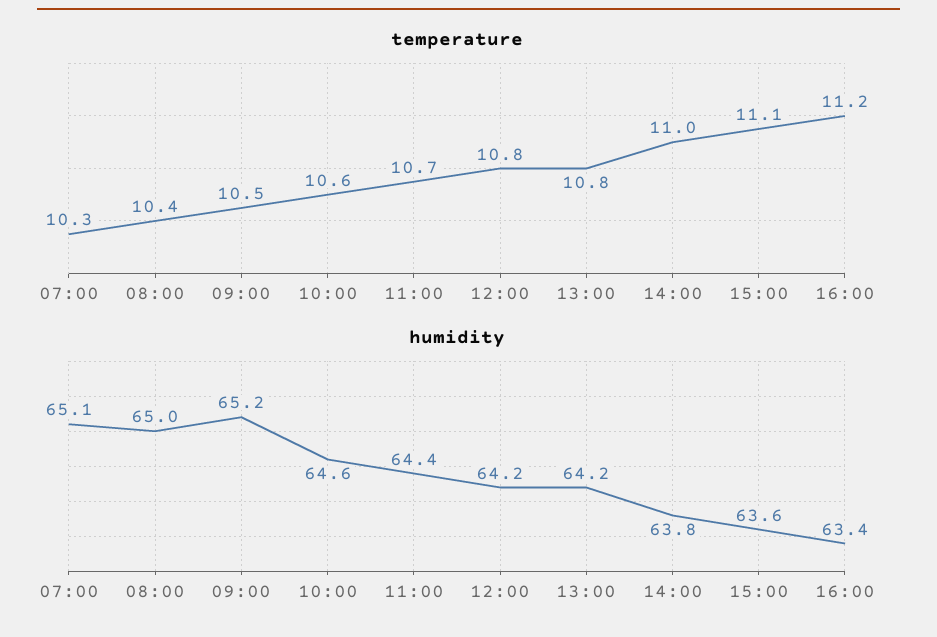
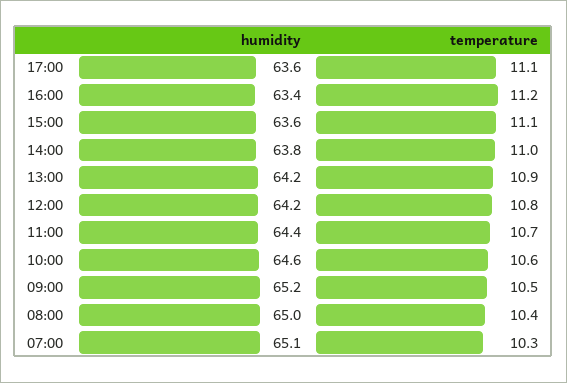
temperature, 13:00: 10.8 -> 10.9
humidity, 17:00: none -> 63.6
temperature, 17:00: none -> 11.1

